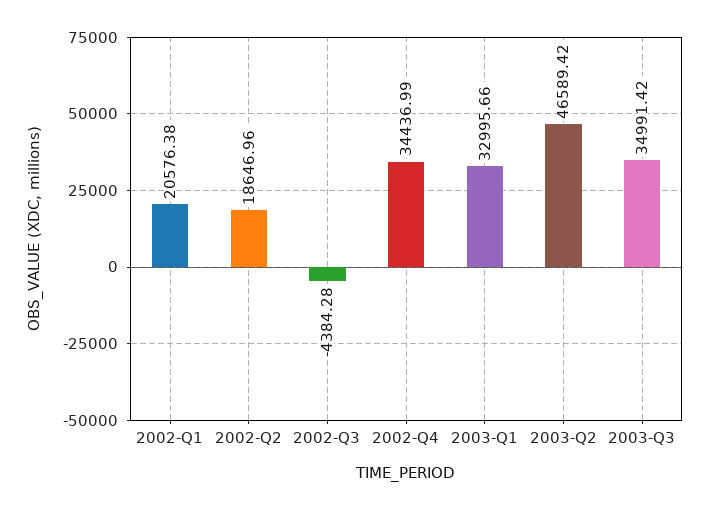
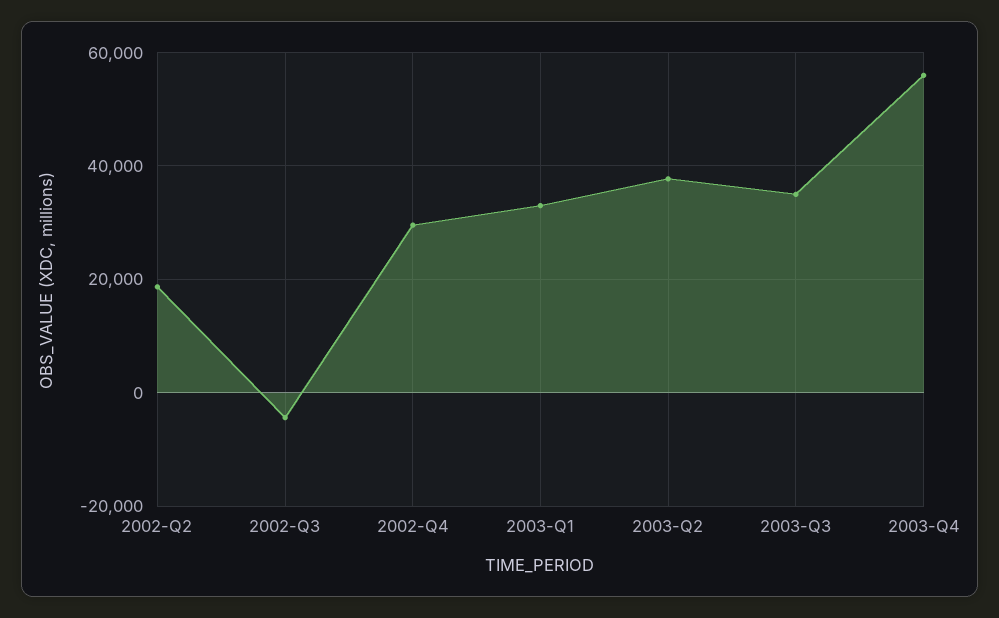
2002-Q1: 20576.38 -> none
2002-Q4: 34436.99 -> 30000
2003-Q2: 46589.42 -> 38000
2003-Q4: none -> 56000

